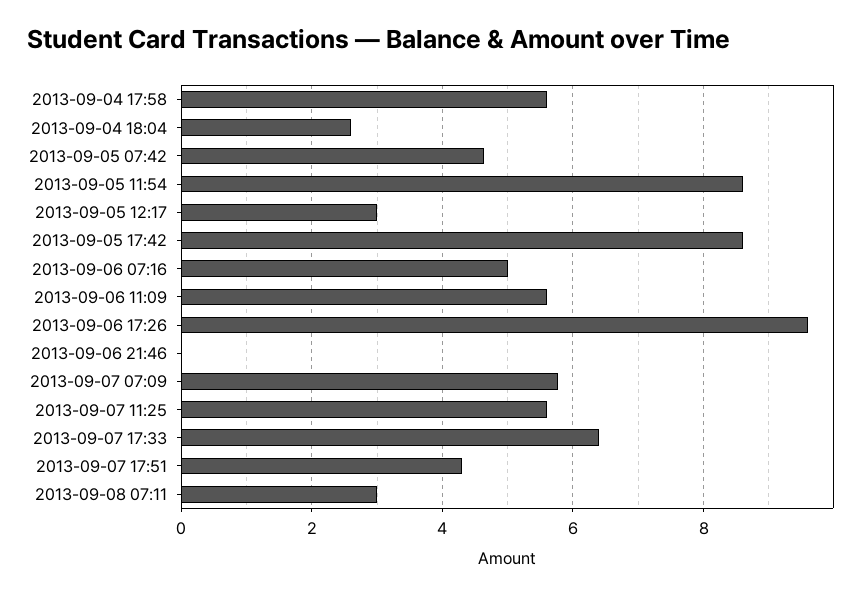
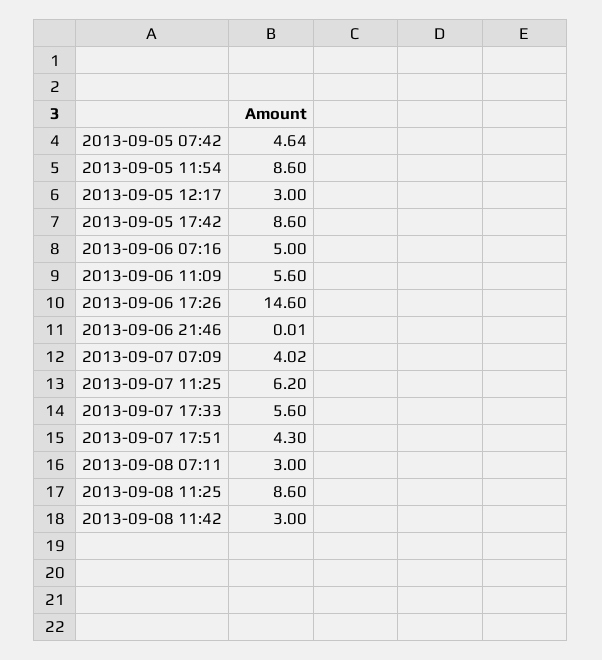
2013-09-04 17:58: 5.6 -> none
2013-09-04 18:04: 2.6 -> none
2013-09-06 17:26: 9.6 -> 14.6
2013-09-07 07:09: 5.8 -> 4.02
2013-09-07 11:25: 5.6 -> 6.2
2013-09-07 17:33: 6.4 -> 5.6
2013-09-08 11:25: none -> 8.6
2013-09-08 11:42: none -> 3

